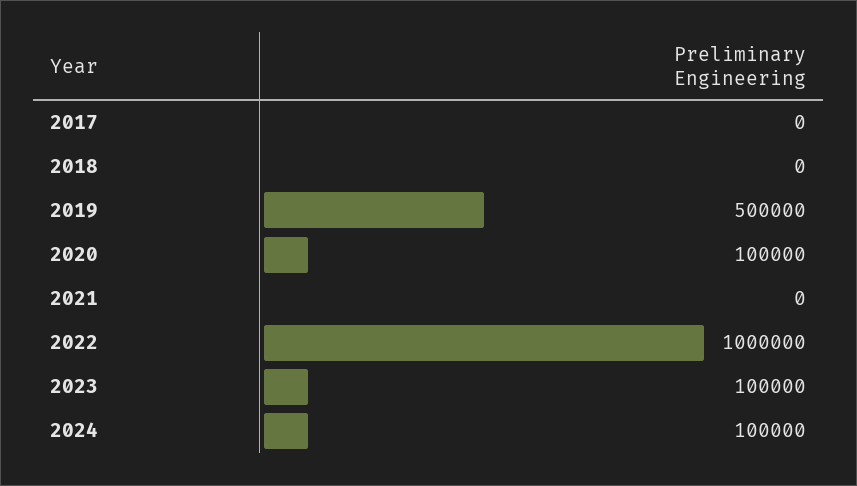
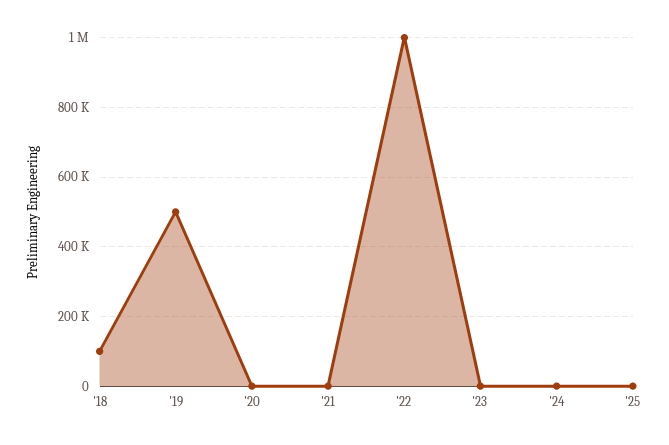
2017: 0 -> none
2018: 0 -> 100000
2020: 100000 -> 0
2023: 100000 -> 0
2024: 100000 -> 0
'25: none -> 0

